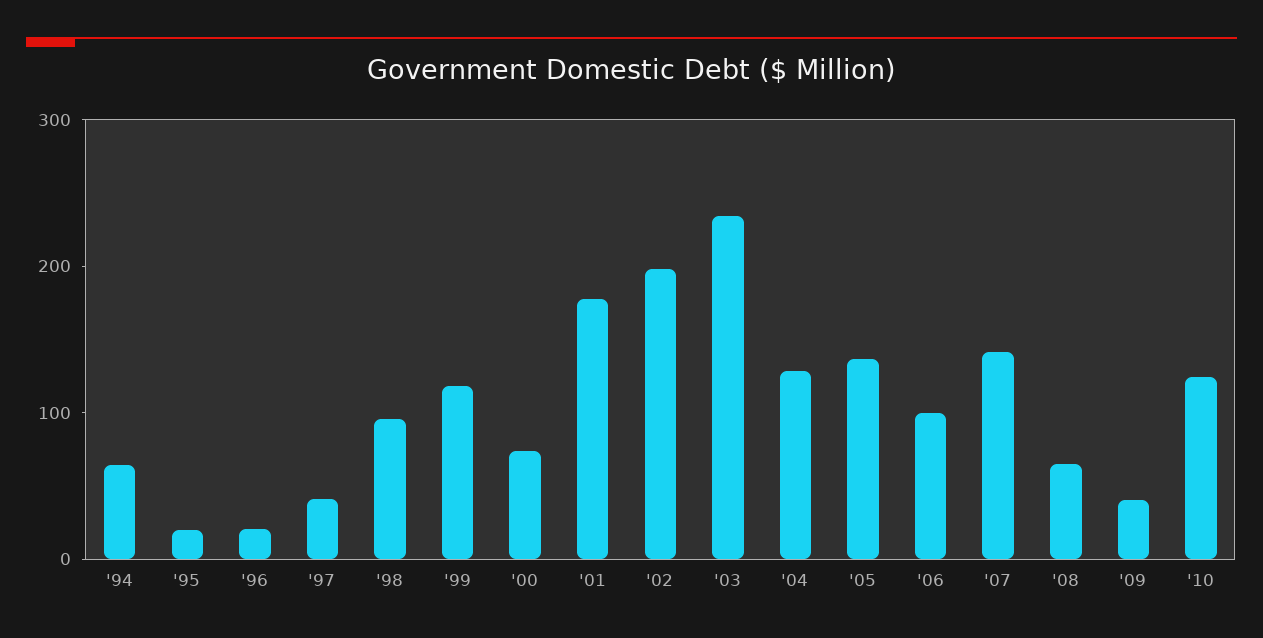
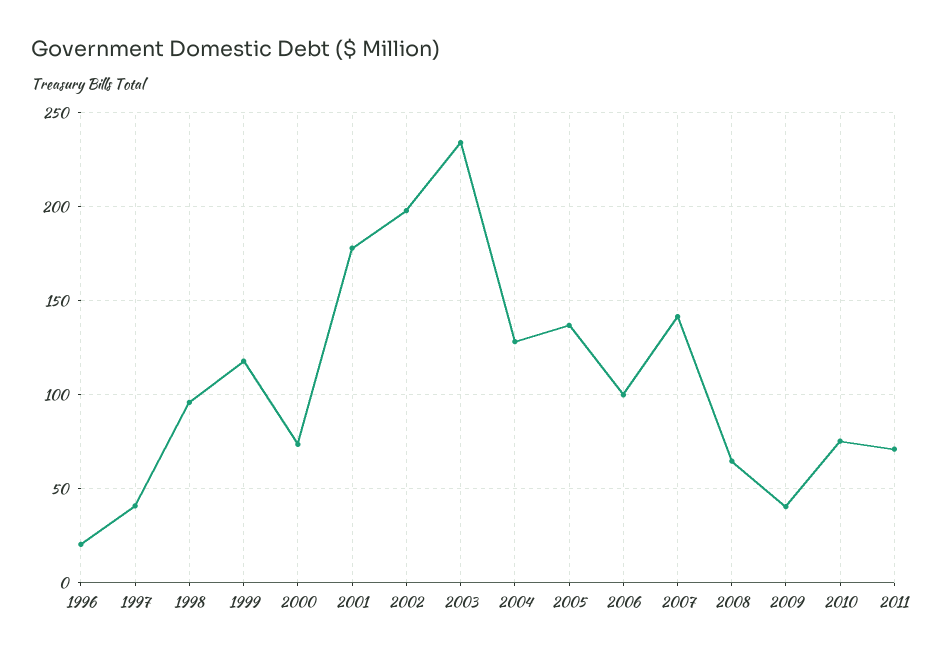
'94: 60 -> none
'95: 20 -> none
'10: 120 -> 75
2011: none -> 70

